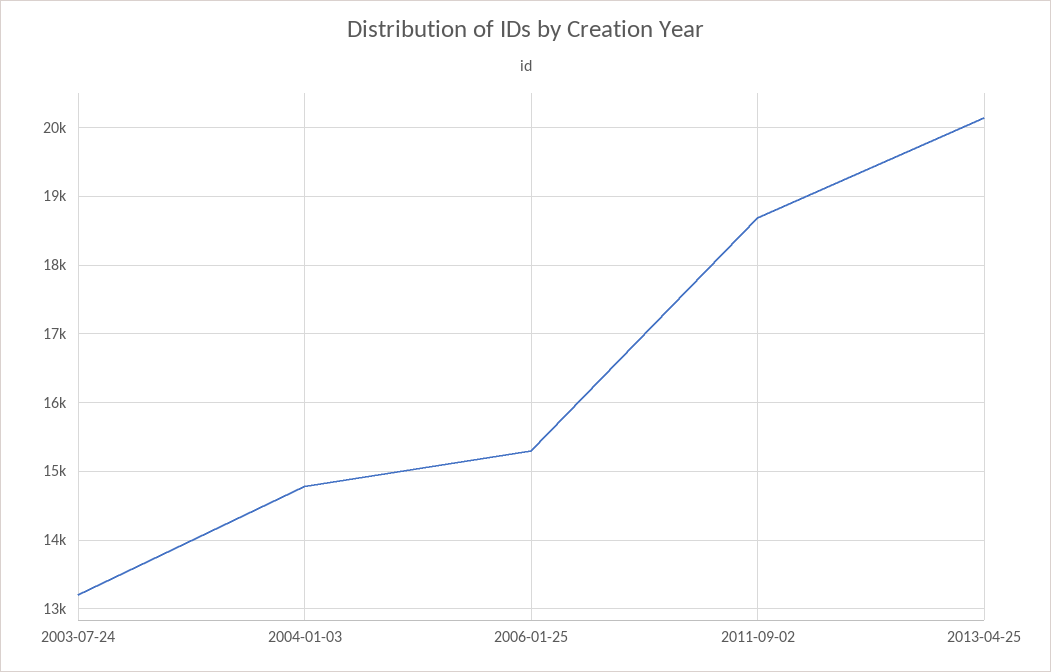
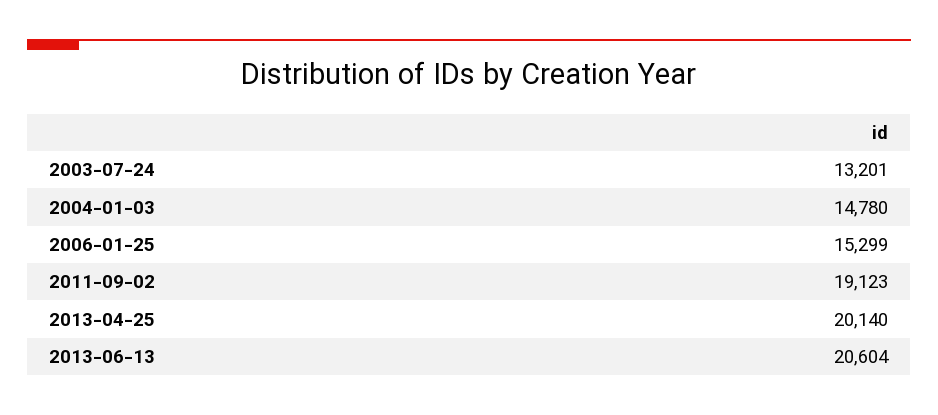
2011-09-02: 18700 -> 19123
2013-06-13: none -> 20604

